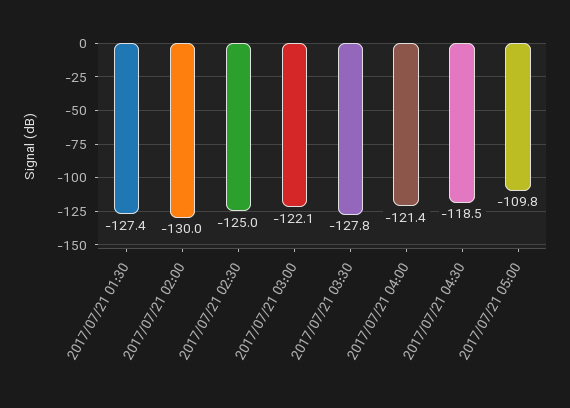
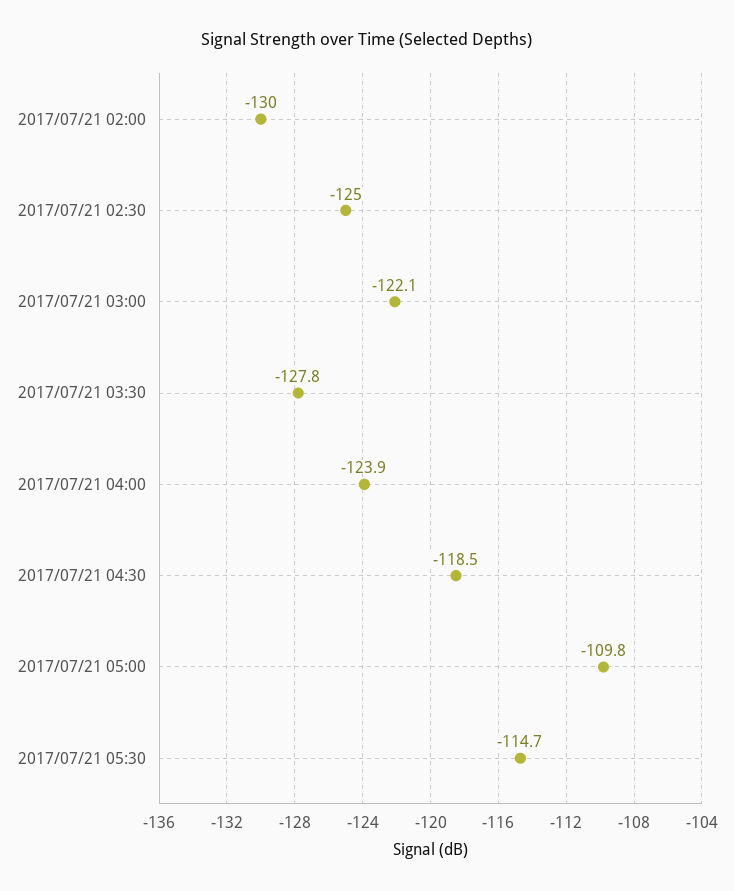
2017/07/21 01:30: -127.4 -> none
2017/07/21 04:00: -121.4 -> -123.9
2017/07/21 05:30: none -> -114.7

